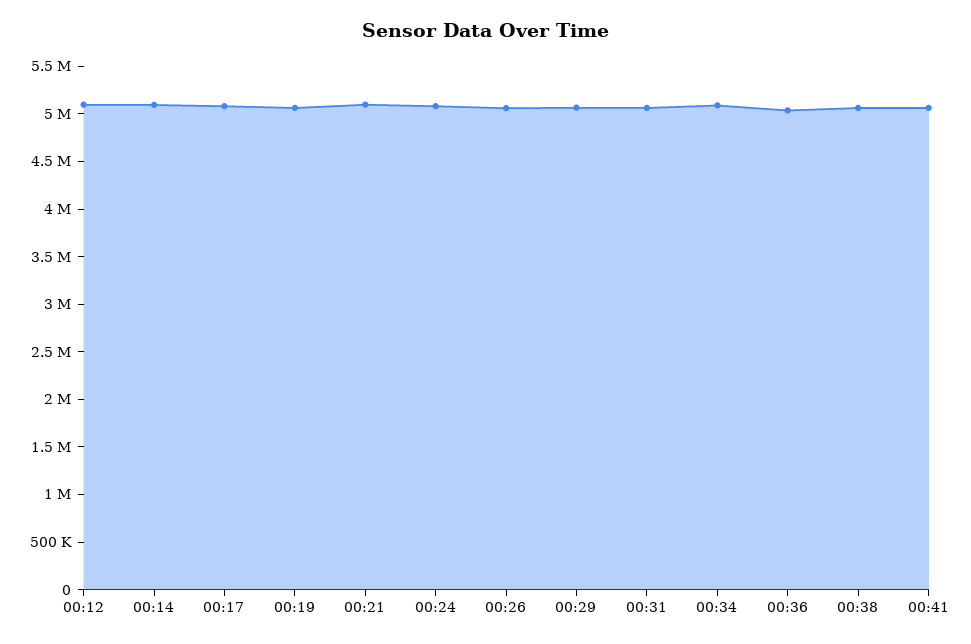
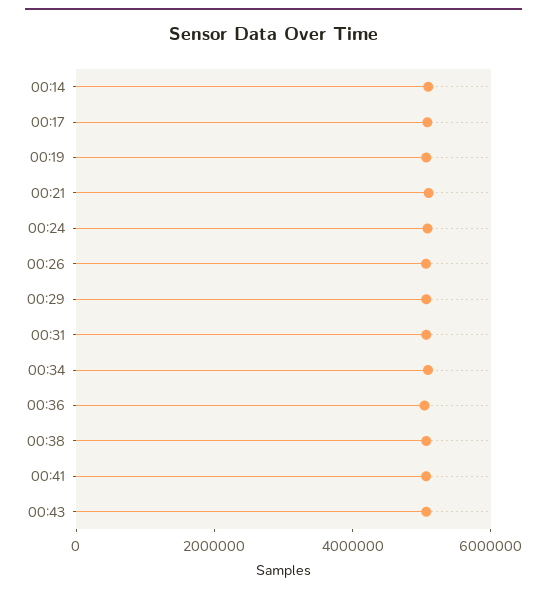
00:12: 5100000 -> none
00:43: none -> 5000000

